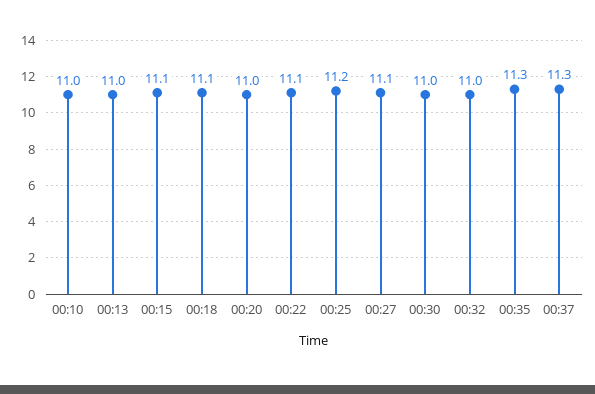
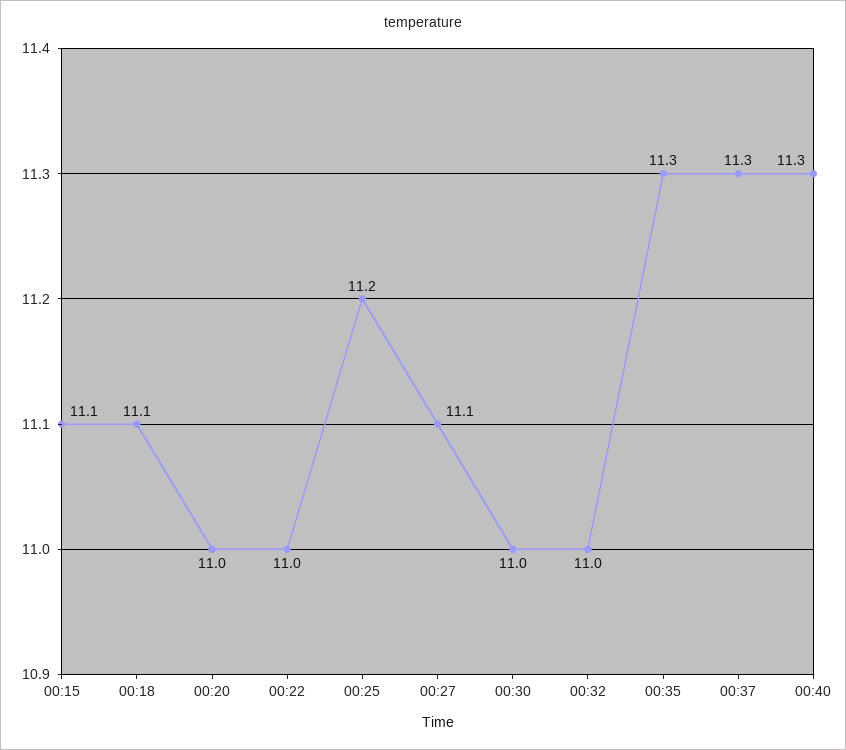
00:10: 11 -> none
00:13: 11 -> none
00:22: 11.1 -> 11
00:40: none -> 11.3

